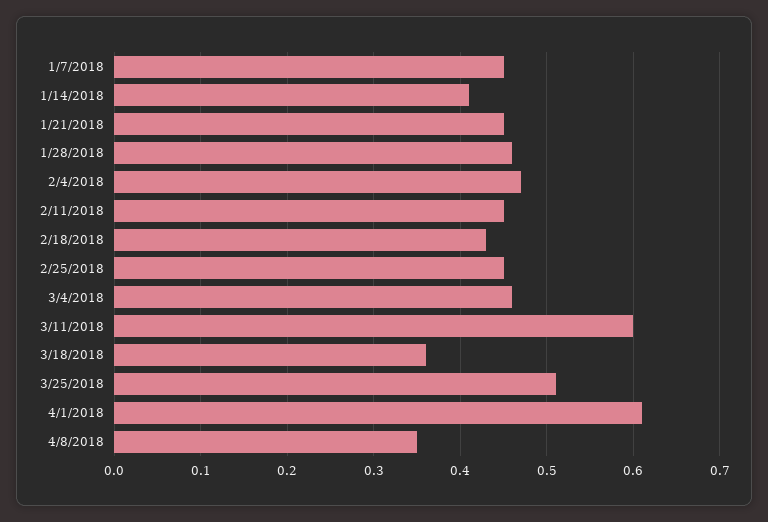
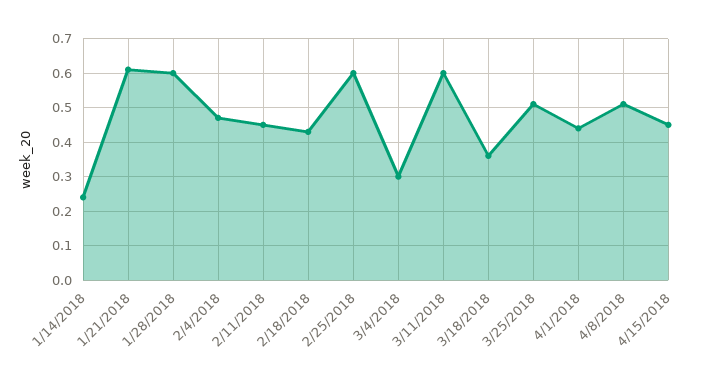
1/7/2018: 0.45 -> none
1/14/2018: 0.41 -> 0.25
1/21/2018: 0.45 -> 0.6
1/28/2018: 0.46 -> 0.6
2/25/2018: 0.45 -> 0.6
3/4/2018: 0.46 -> 0.3
4/1/2018: 0.61 -> 0.45
4/8/2018: 0.35 -> 0.5
4/15/2018: none -> 0.45

